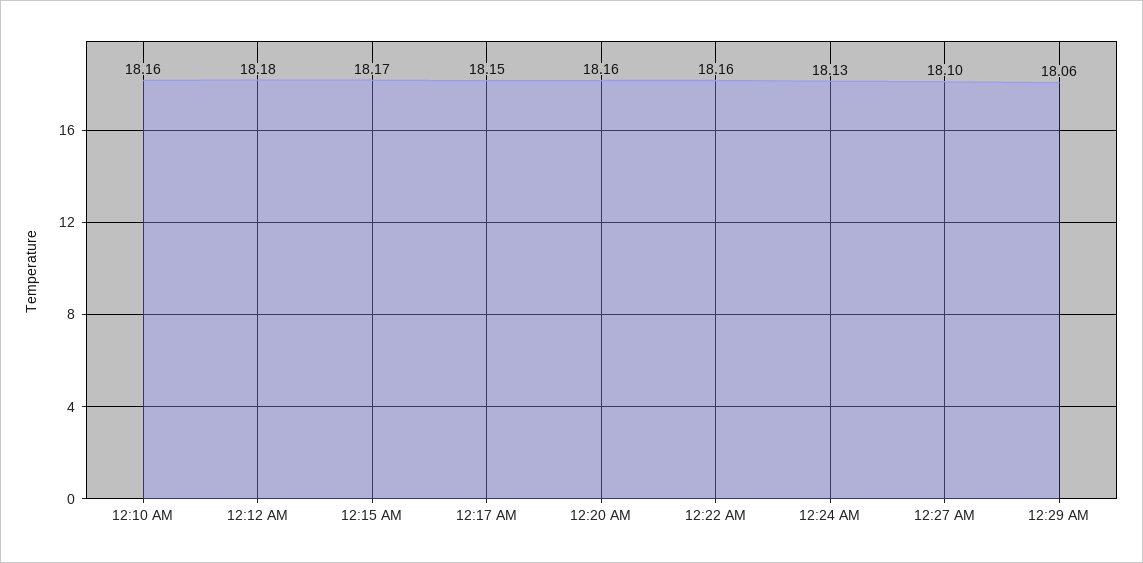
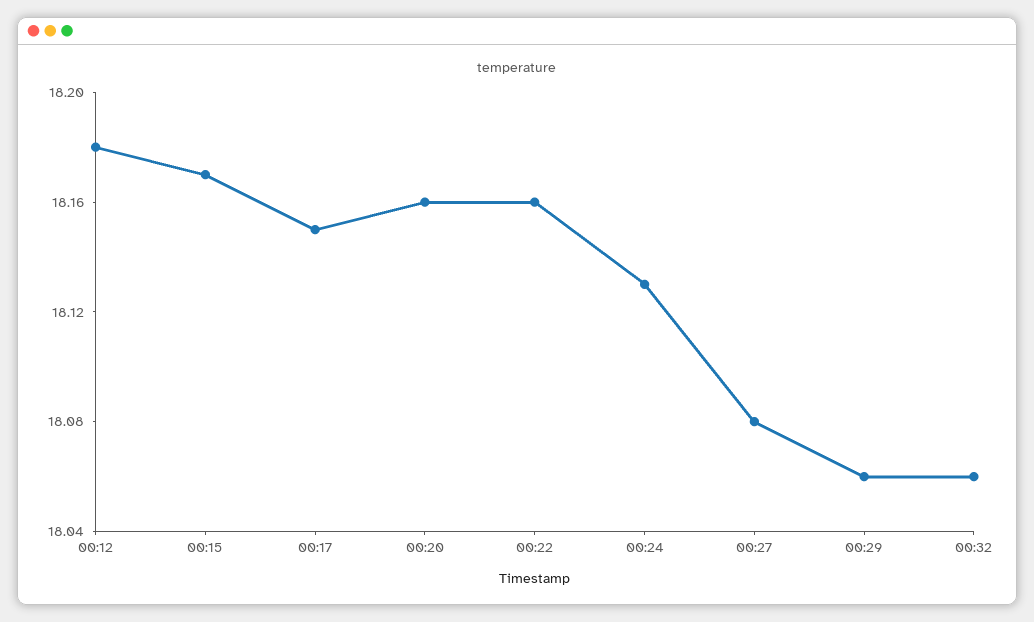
12:10 AM: 18.16 -> none
12:27 AM: 18.1 -> 18.08
00:32: none -> 18.06

